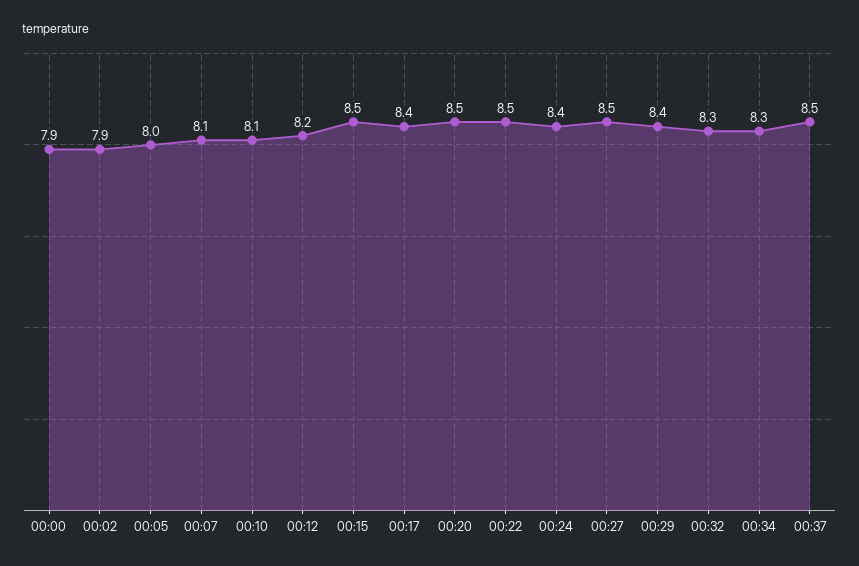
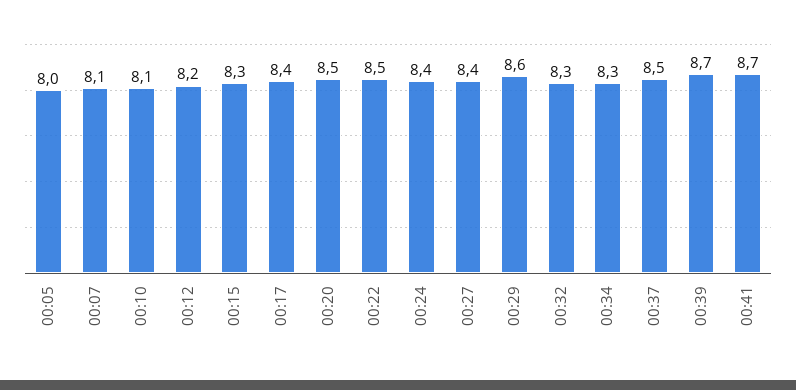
00:00: 7.9 -> none
00:02: 7.9 -> none
00:15: 8.5 -> 8.3
00:27: 8.5 -> 8.4
00:29: 8.4 -> 8.6
00:39: none -> 8.7
00:41: none -> 8.7

